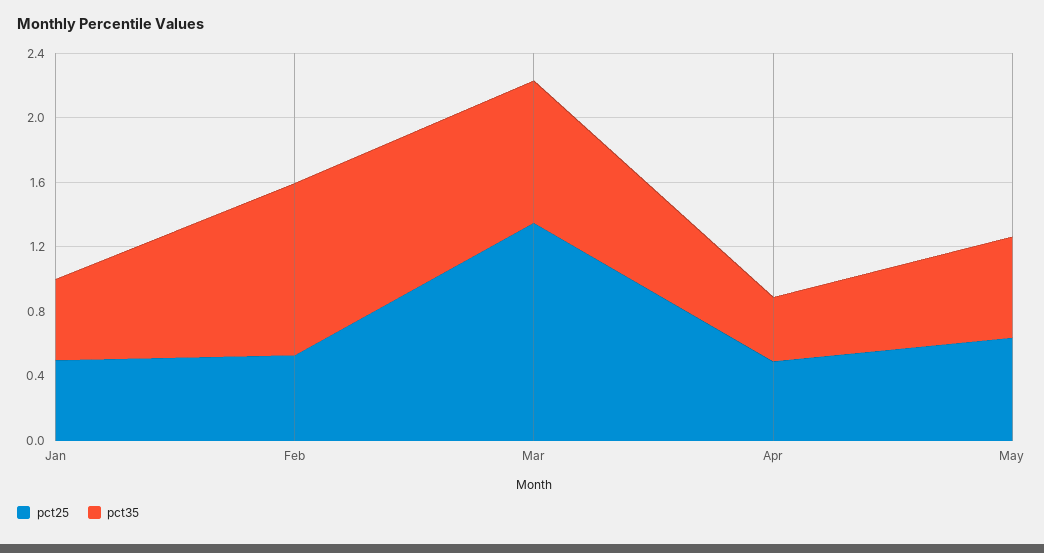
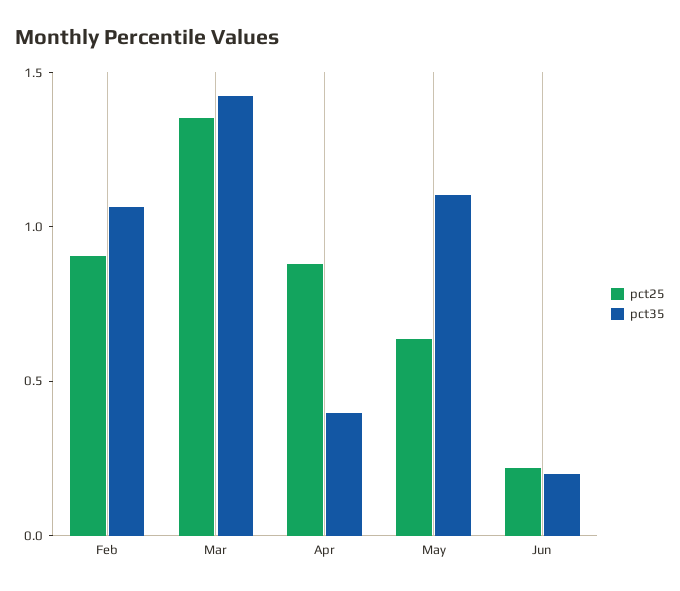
pct25, Jan: 0.5 -> none
pct35, Jan: 0.5 -> none
pct25, Feb: 0.5 -> 0.9
pct35, Mar: 0.9 -> 1.4
pct25, Apr: 0.5 -> 0.9
pct35, May: 0.6 -> 1.1
pct25, Jun: none -> 0.2
pct35, Jun: none -> 0.2

